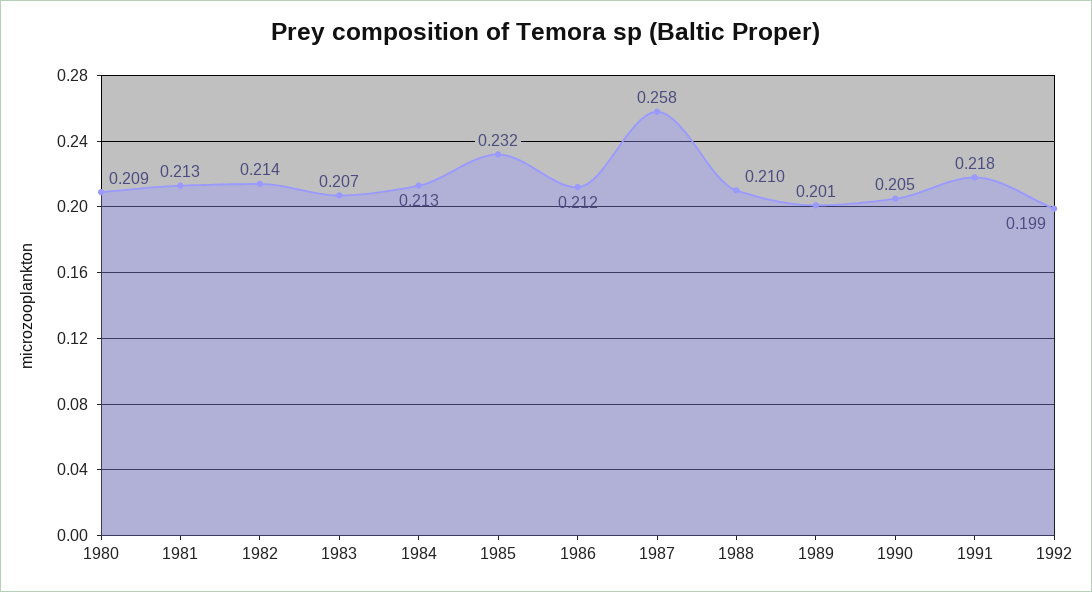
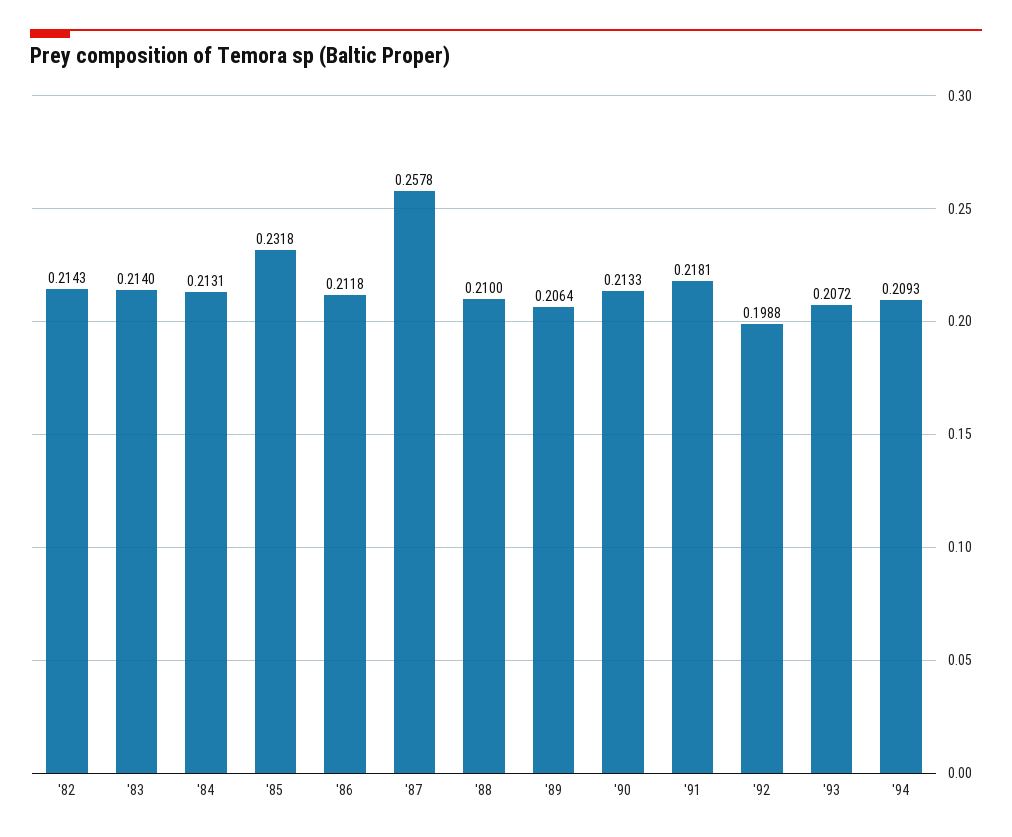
1980: 0.209 -> none
1981: 0.213 -> none
1983: 0.207 -> 0.214
1989: 0.201 -> 0.2064
1990: 0.205 -> 0.2133
'93: none -> 0.2072
'94: none -> 0.2093

